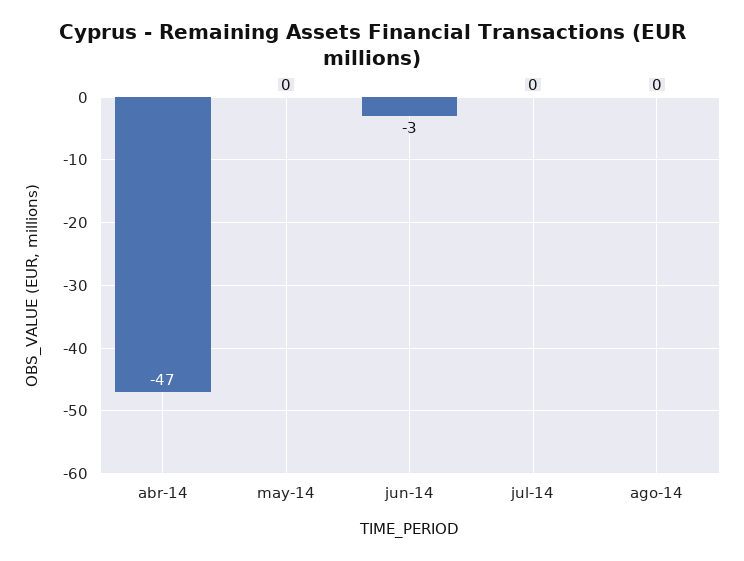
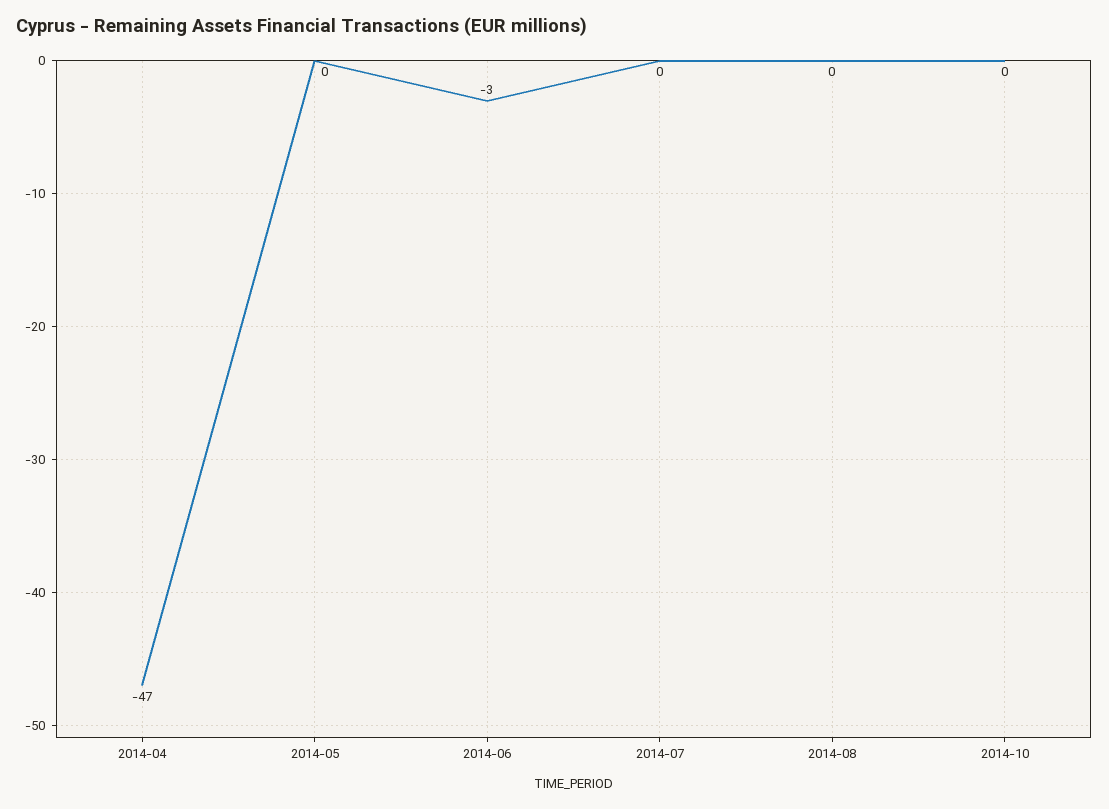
2014-10: none -> 0

